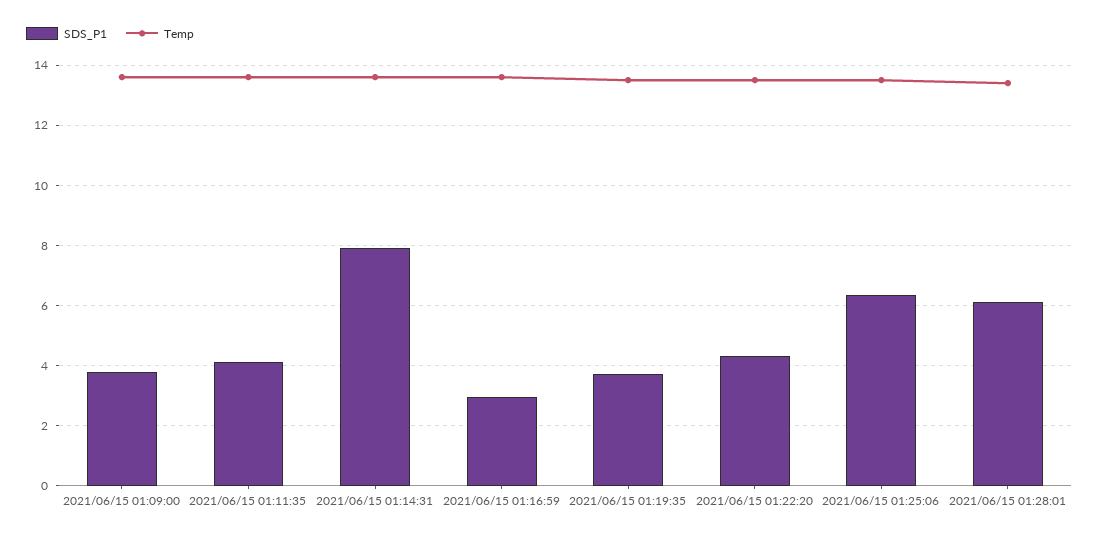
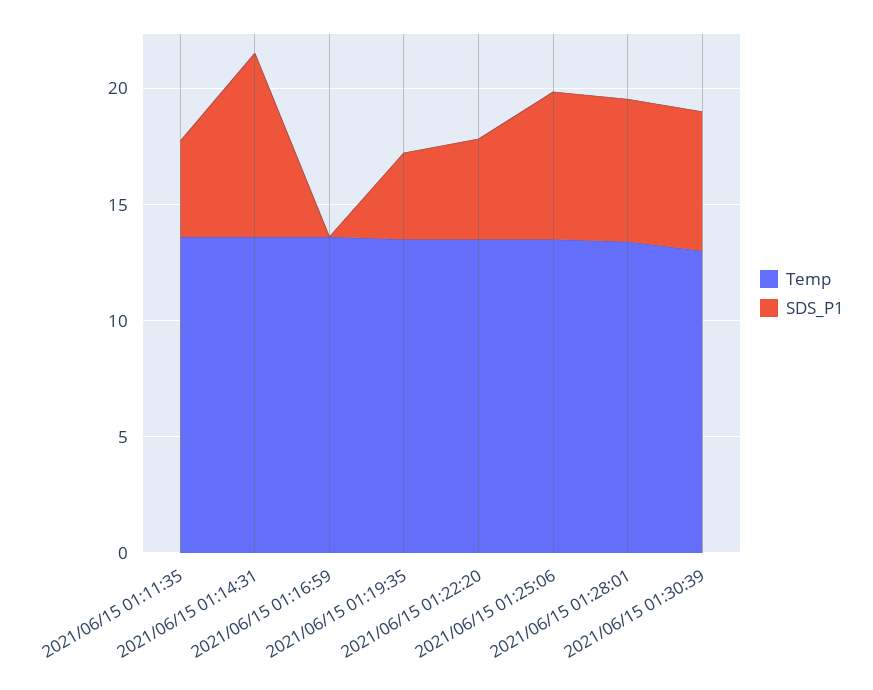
SDS_P1, 2021/06/15 01:09:00: 3.8 -> none
Temp, 2021/06/15 01:09:00: 13.6 -> none
SDS_P1, 2021/06/15 01:16:59: 3 -> 0
Temp, 2021/06/15 01:30:39: none -> 13
SDS_P1, 2021/06/15 01:30:39: none -> 6

